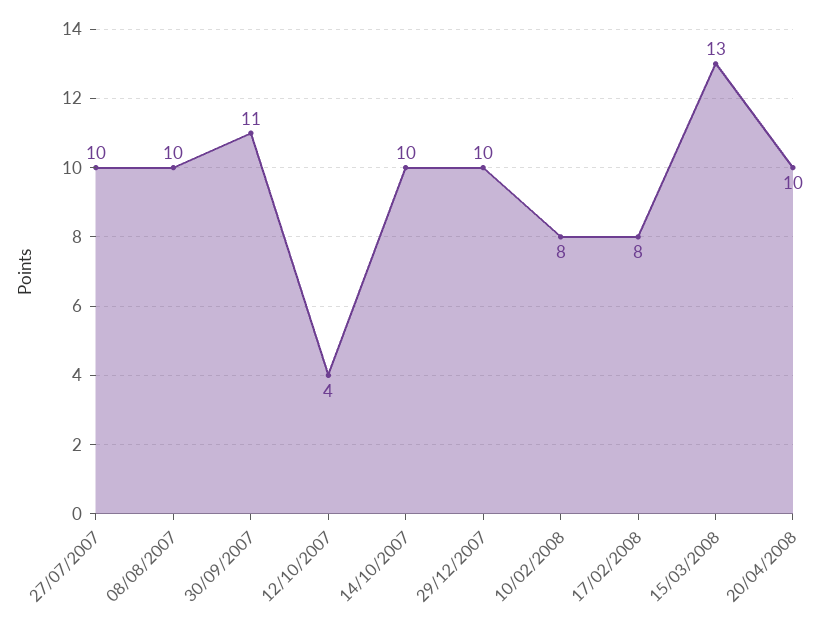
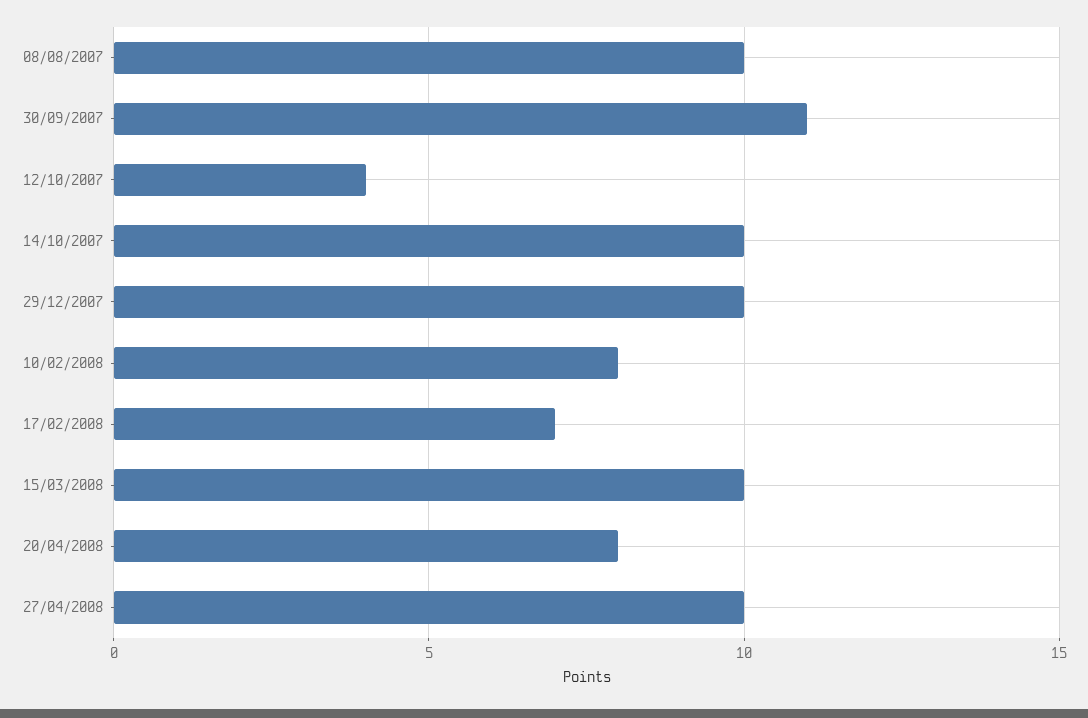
27/07/2007: 10 -> none
17/02/2008: 8 -> 7
15/03/2008: 13 -> 10
20/04/2008: 10 -> 8
27/04/2008: none -> 10

